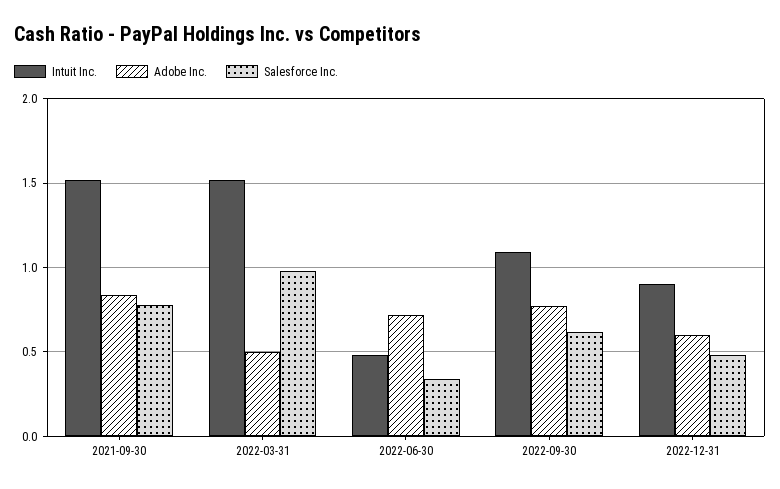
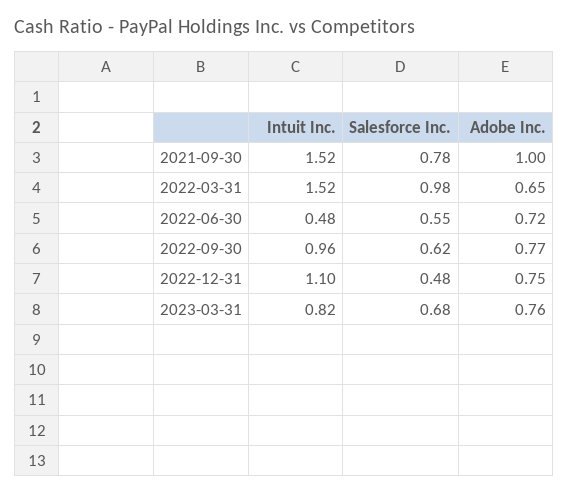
Adobe Inc., 2021-09-30: 0.85 -> 1
Adobe Inc., 2022-03-31: 0.5 -> 0.65
Salesforce Inc., 2022-06-30: 0.35 -> 0.55
Intuit Inc., 2022-09-30: 1.1 -> 0.96
Intuit Inc., 2022-12-31: 0.9 -> 1.1
Adobe Inc., 2022-12-31: 0.6 -> 0.75
Intuit Inc., 2023-03-31: none -> 0.82
Salesforce Inc., 2023-03-31: none -> 0.68
Adobe Inc., 2023-03-31: none -> 0.76

